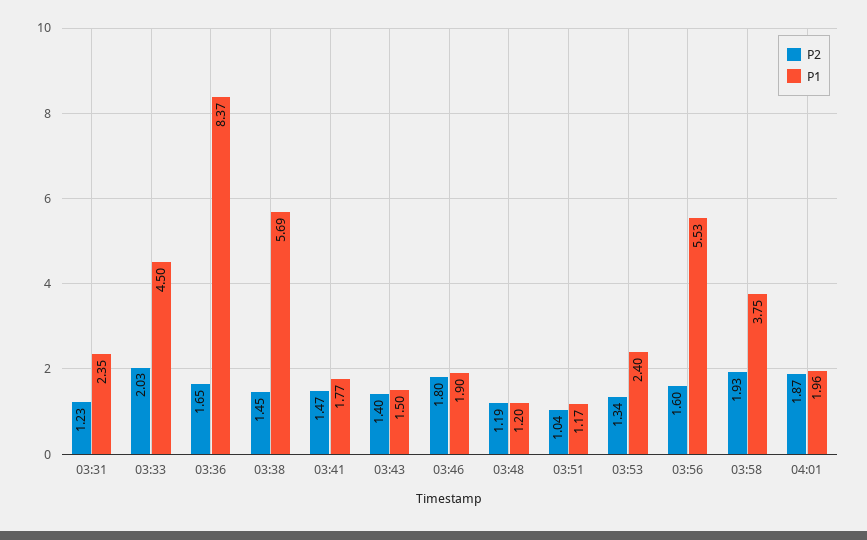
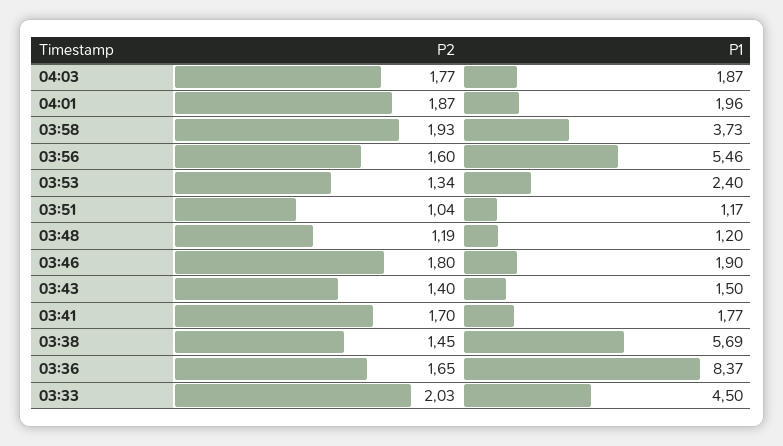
P2, 03:31: 1.23 -> none
P1, 03:31: 2.35 -> none
P2, 03:41: 1.47 -> 1.7
P1, 03:56: 5.53 -> 5.46
P1, 03:58: 3.75 -> 3.73
P2, 04:03: none -> 1.77
P1, 04:03: none -> 1.87

